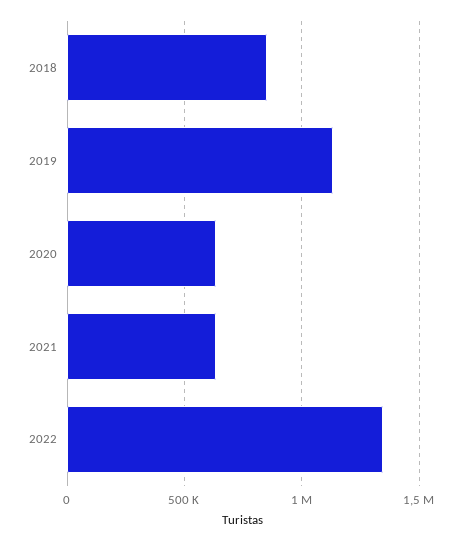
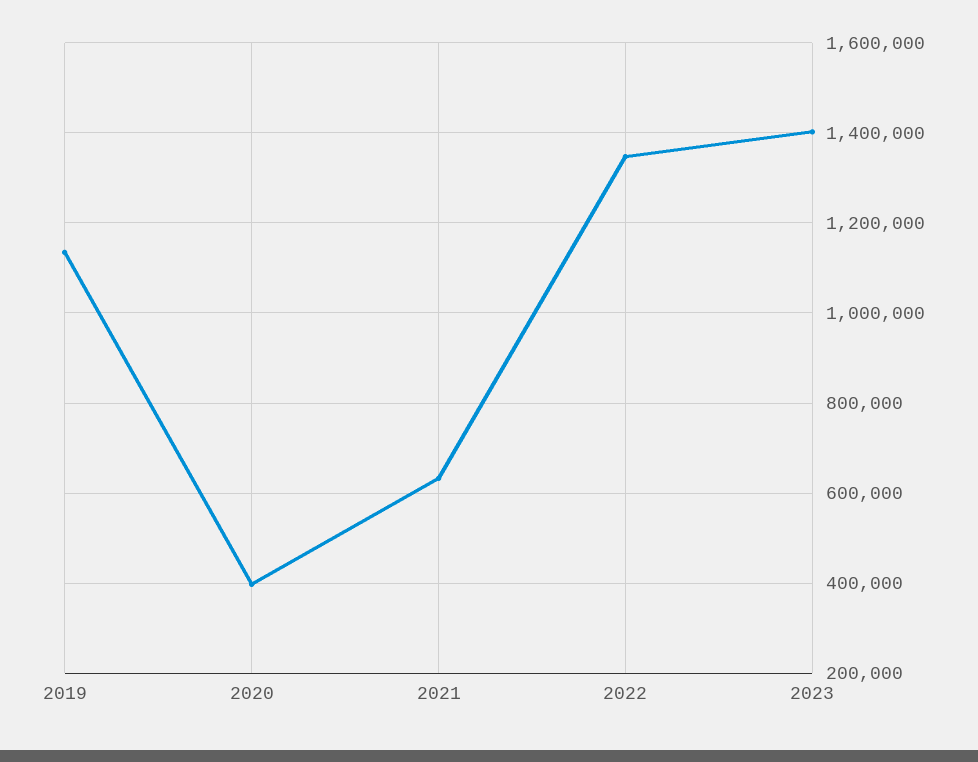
2018: 850000 -> none
2020: 650000 -> 400000
2023: none -> 1400000

